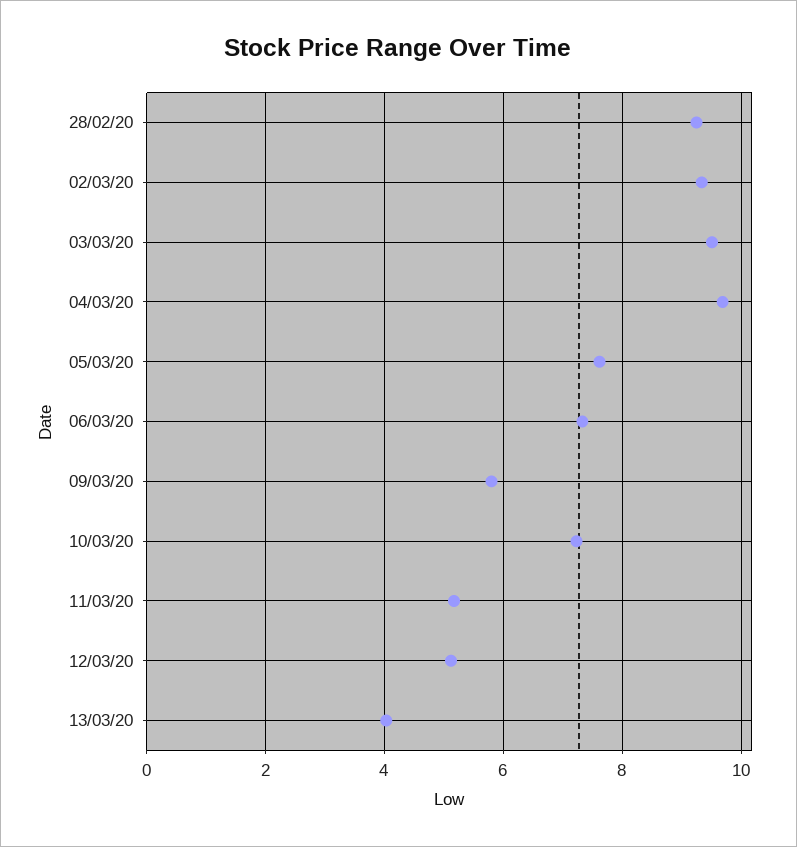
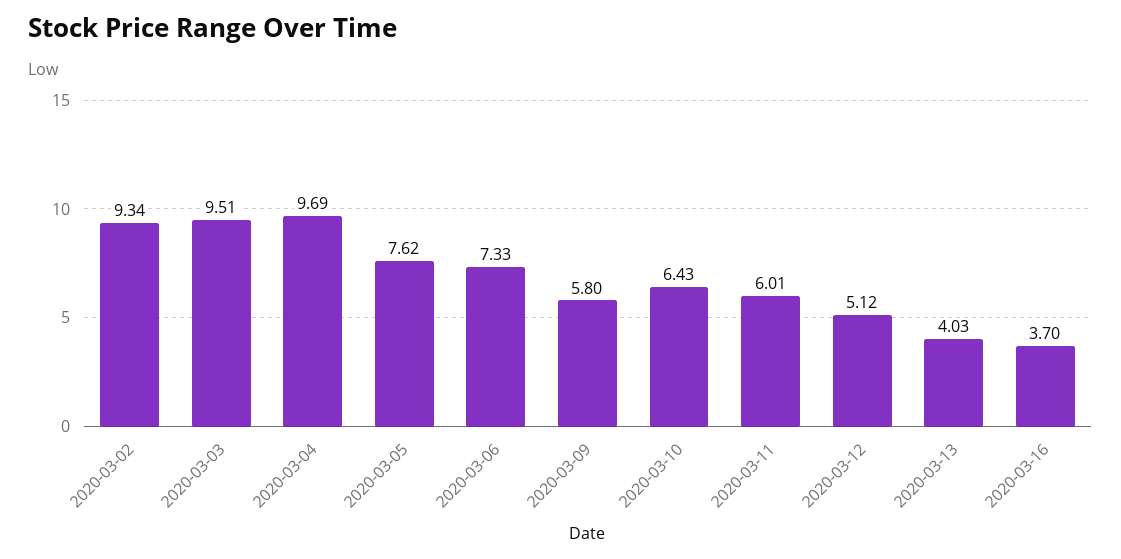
28/02/20: 9.2 -> none
10/03/20: 7.2 -> 6.43
11/03/20: 5.2 -> 6.01
2020-03-16: none -> 3.7

